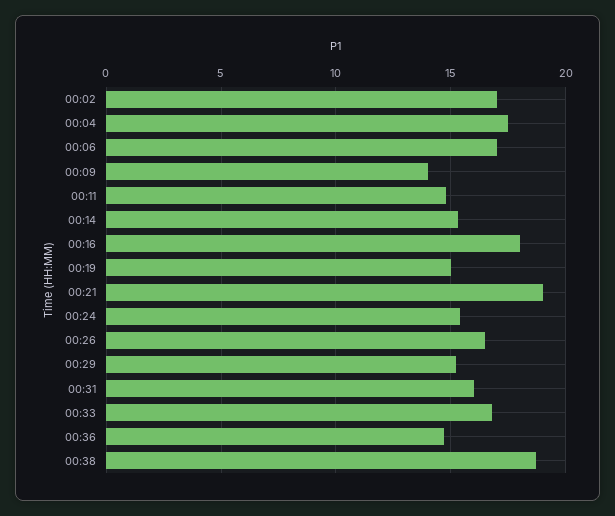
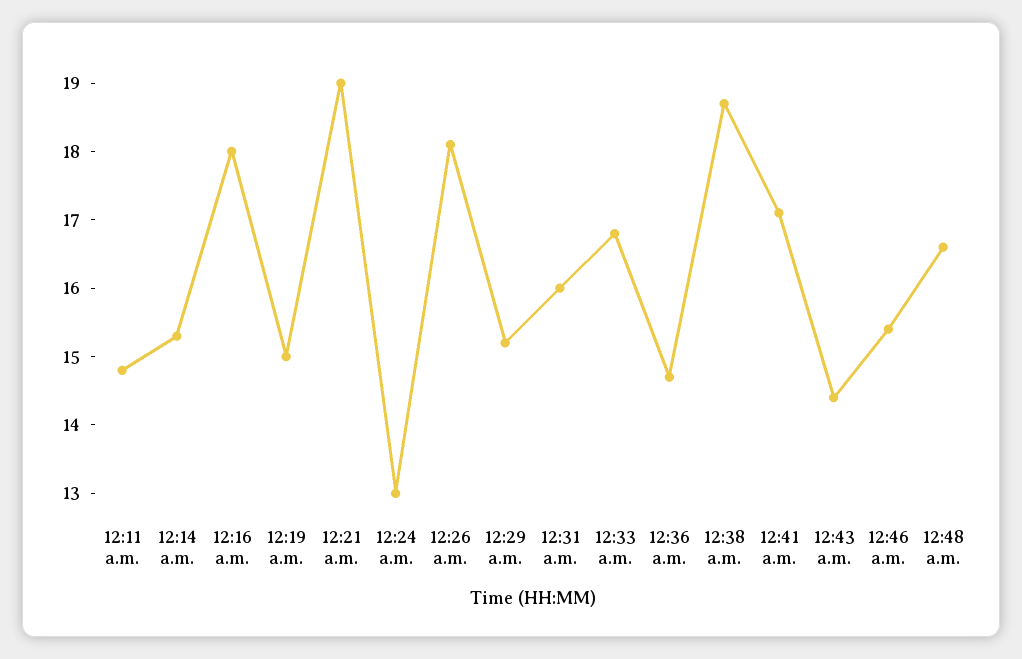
00:02: 17 -> none
00:04: 17.5 -> none
00:06: 17 -> none
00:09: 14 -> none
00:24: 15.5 -> 13
00:26: 16.5 -> 18
12:41 a.m.: none -> 17
12:43 a.m.: none -> 14.5
12:46 a.m.: none -> 15.5
12:48 a.m.: none -> 16.5

